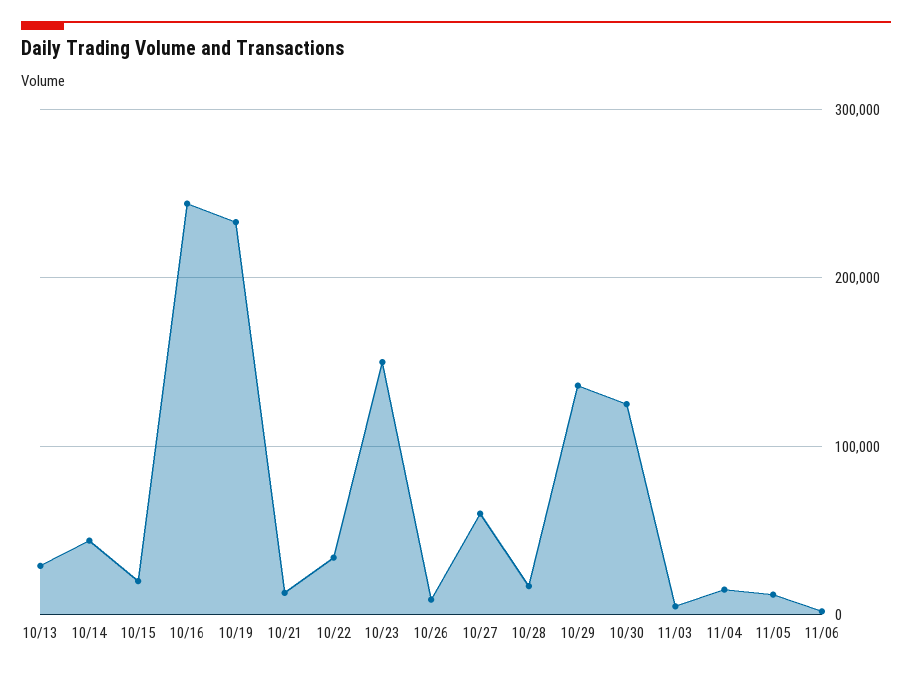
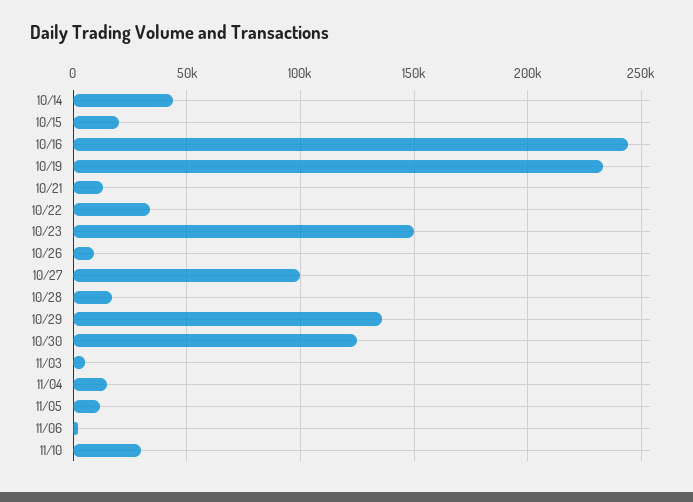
10/13: 30000 -> none
10/27: 60000 -> 100000
11/10: none -> 30000

